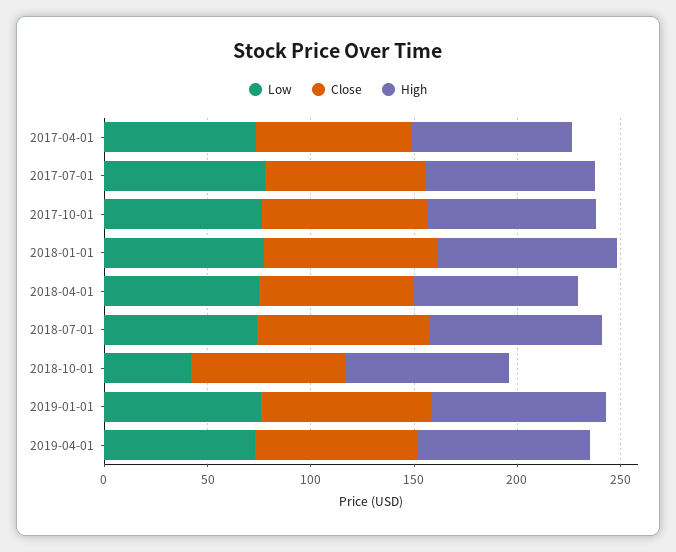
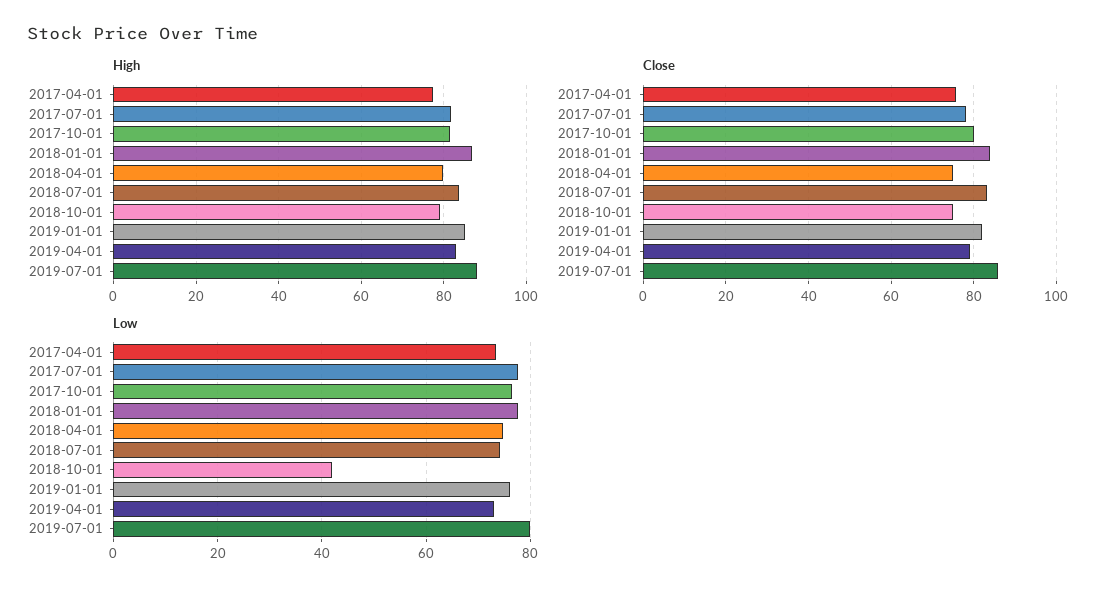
High, 2019-07-01: none -> 88
Close, 2019-07-01: none -> 86
Low, 2019-07-01: none -> 80

